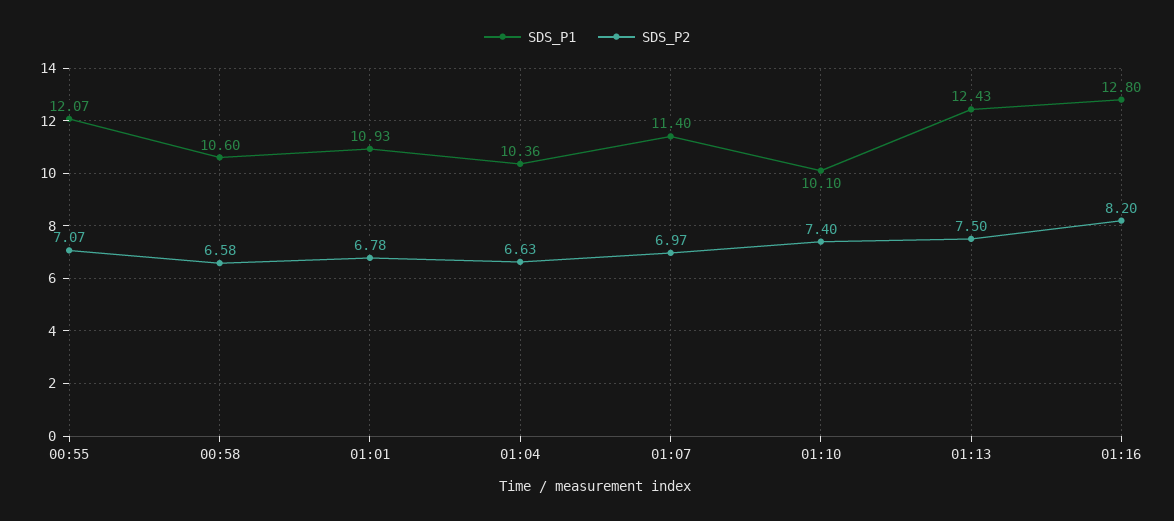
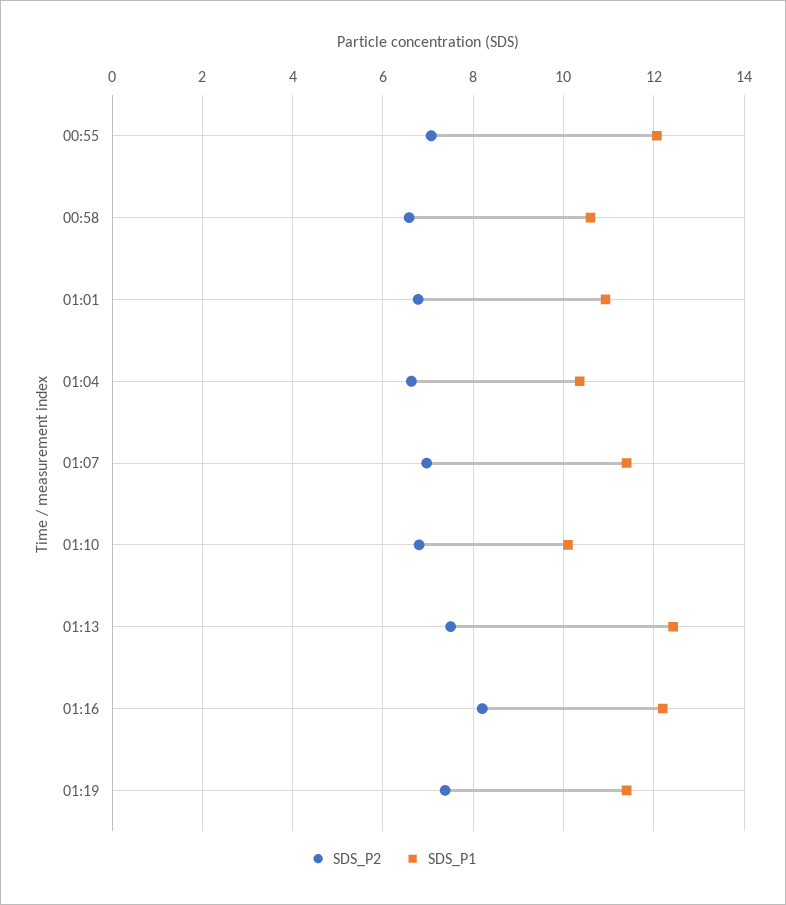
SDS_P2, 01:10: 7.4 -> 6.8
SDS_P1, 01:16: 12.8 -> 12.2
SDS_P2, 01:19: none -> 7.4
SDS_P1, 01:19: none -> 11.4

